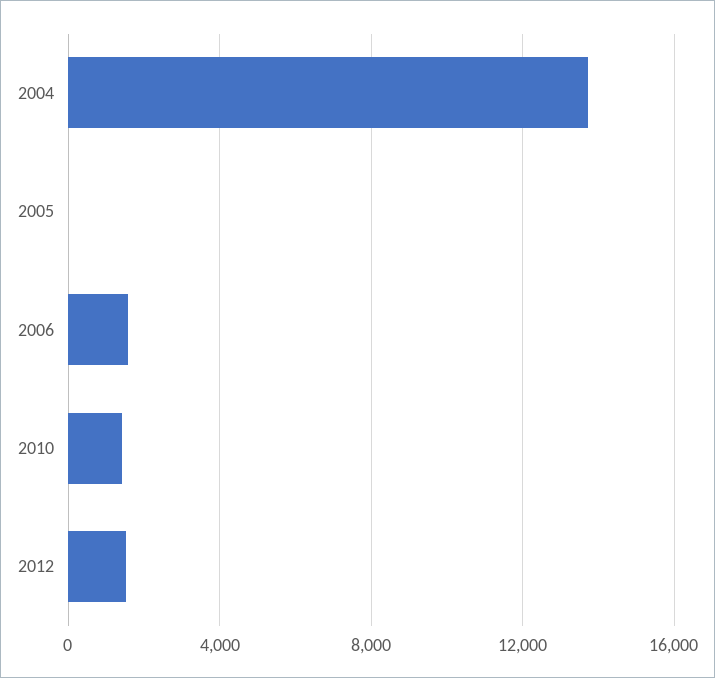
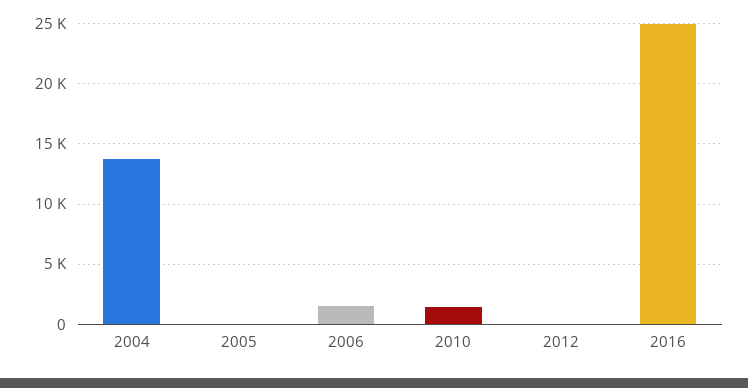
2012: 1500 -> 0
2016: none -> 25000

